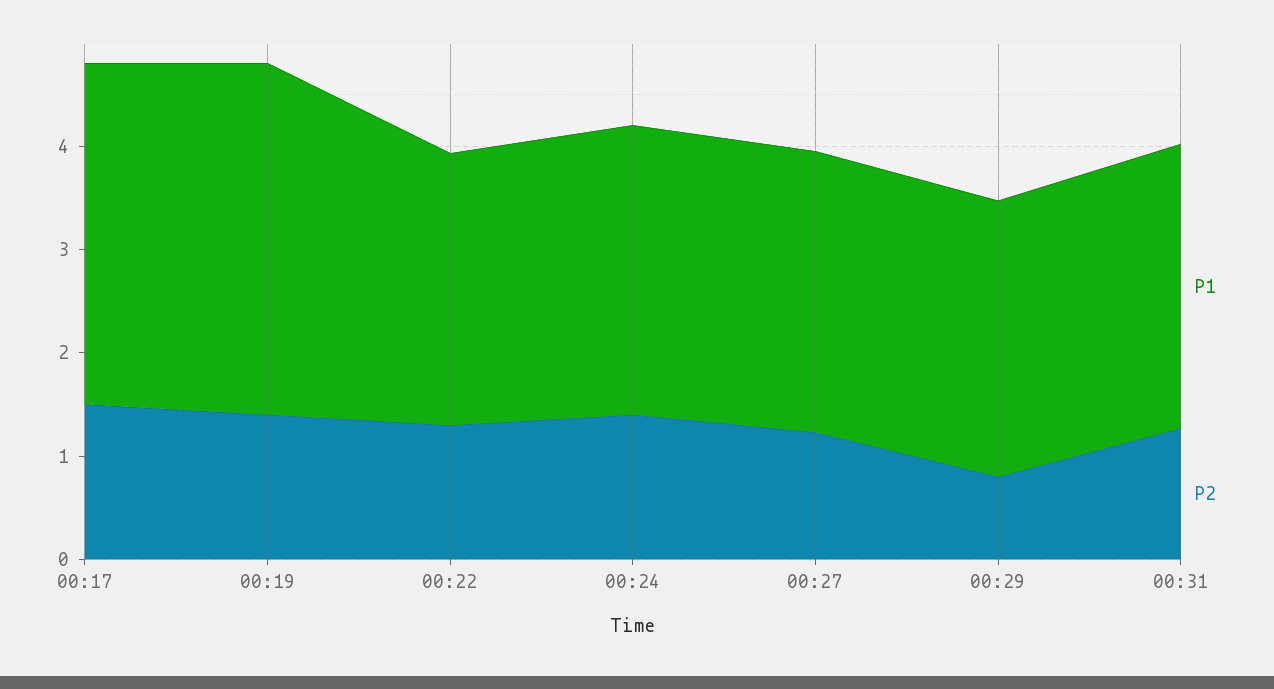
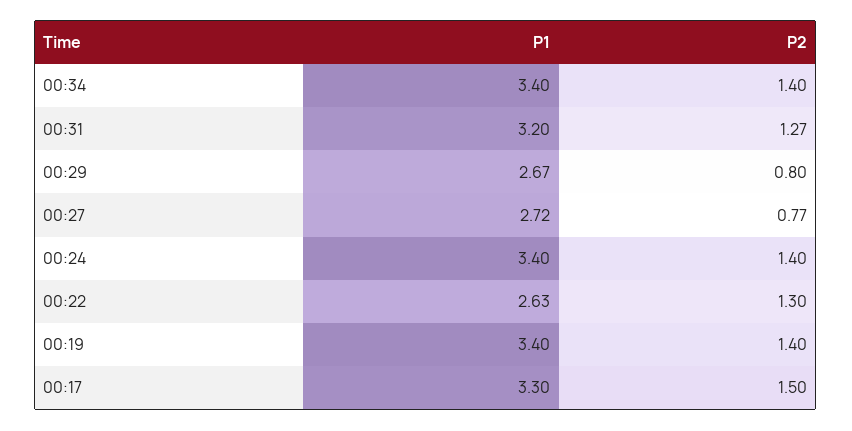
P1, 00:24: 2.8 -> 3.4
P2, 00:27: 1.2 -> 0.77
P1, 00:31: 2.8 -> 3.2
P1, 00:34: none -> 3.4
P2, 00:34: none -> 1.4

